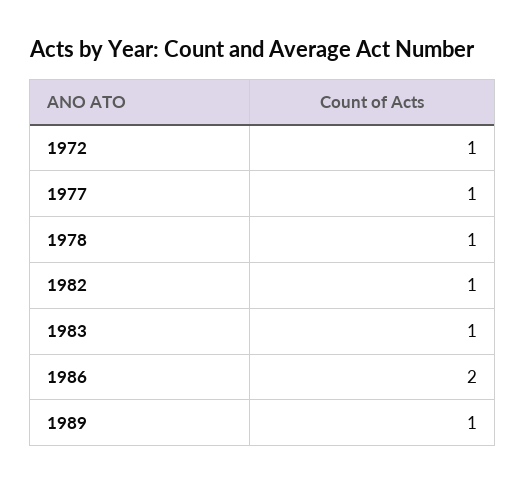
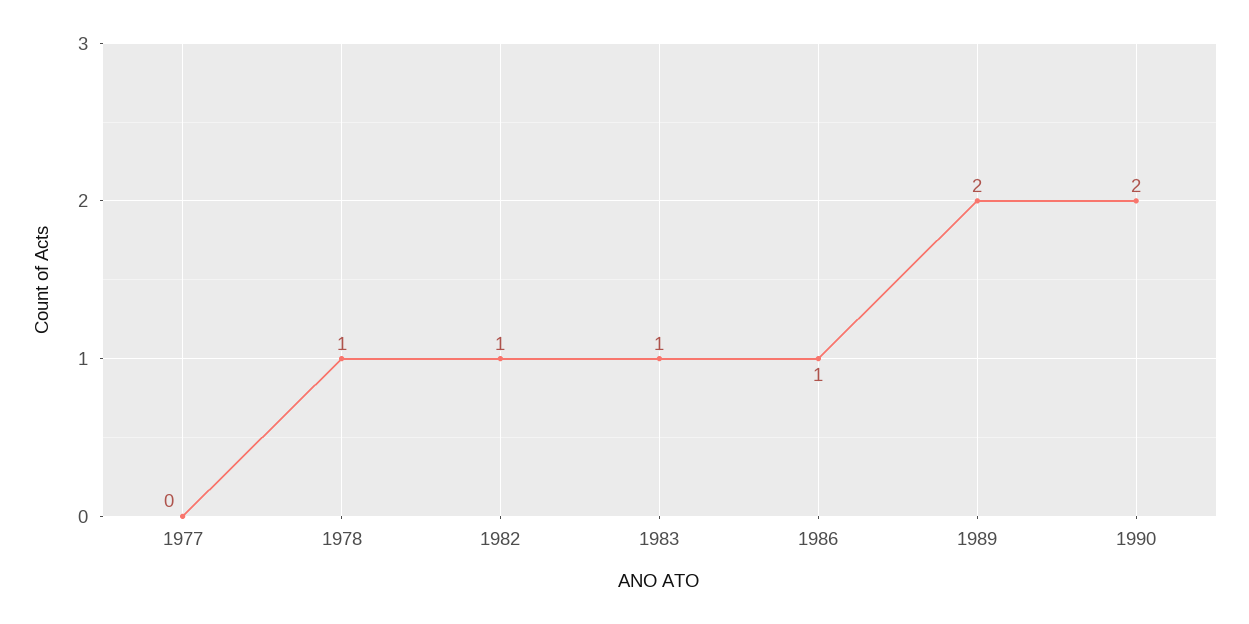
1972: 1 -> none
1977: 1 -> 0
1986: 2 -> 1
1989: 1 -> 2
1990: none -> 2

